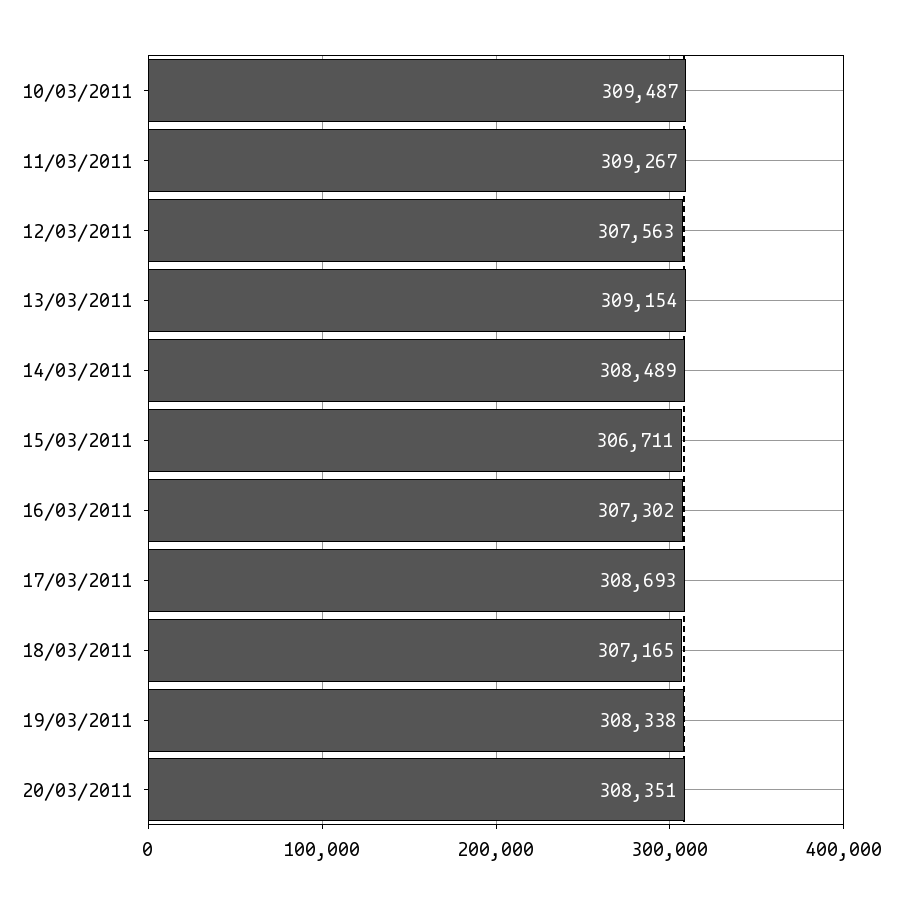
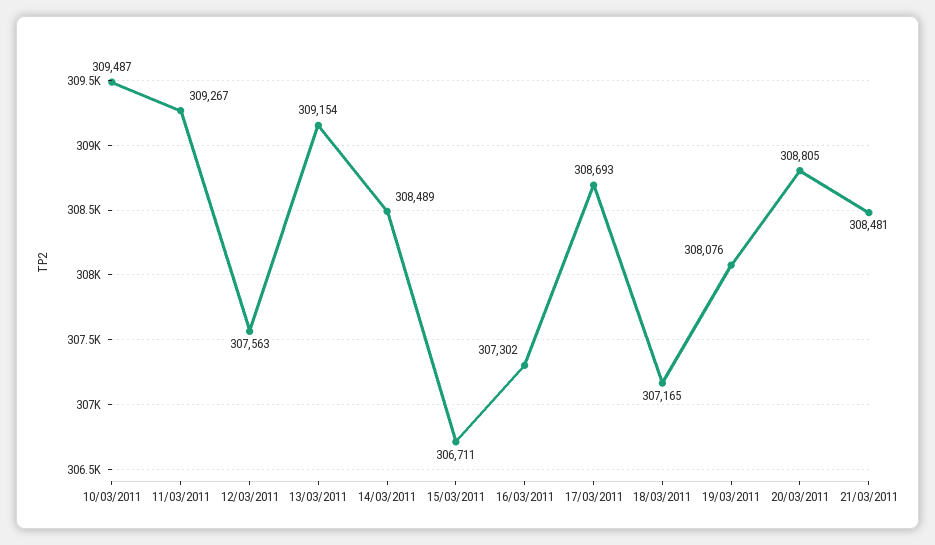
19/03/2011: 308338 -> 308076
20/03/2011: 308351 -> 308805
21/03/2011: none -> 308481

